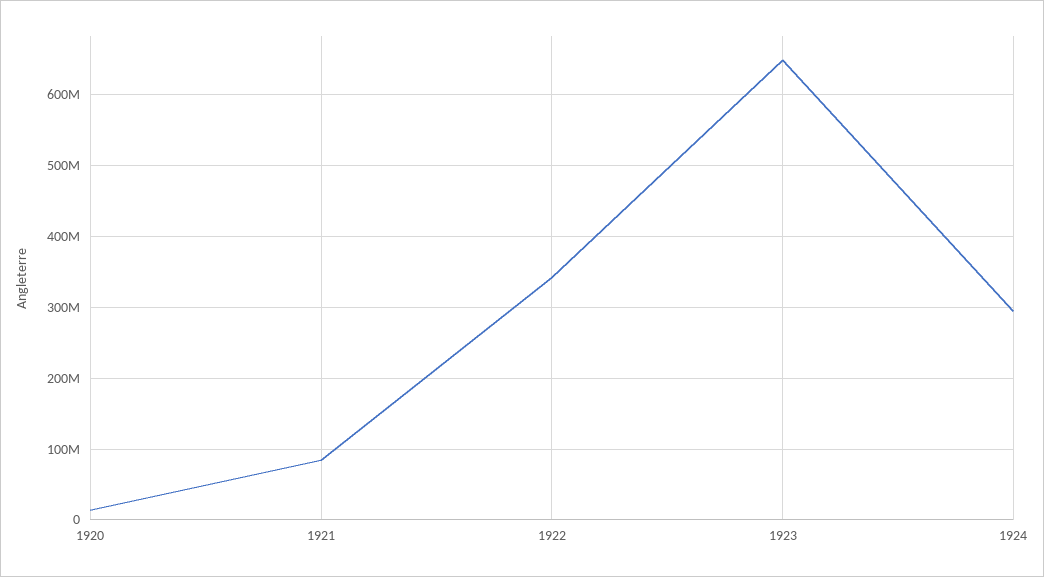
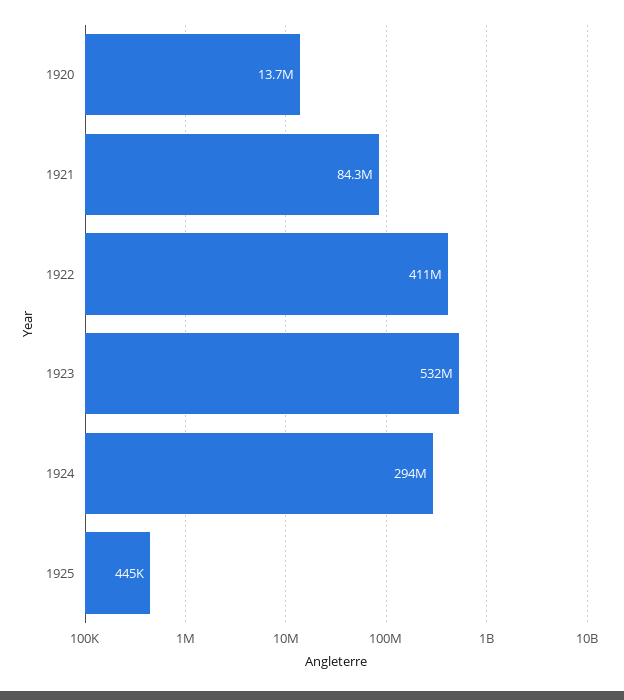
1922: 340000000 -> 411000000
1923: 650000000 -> 532000000
1925: none -> 445000

